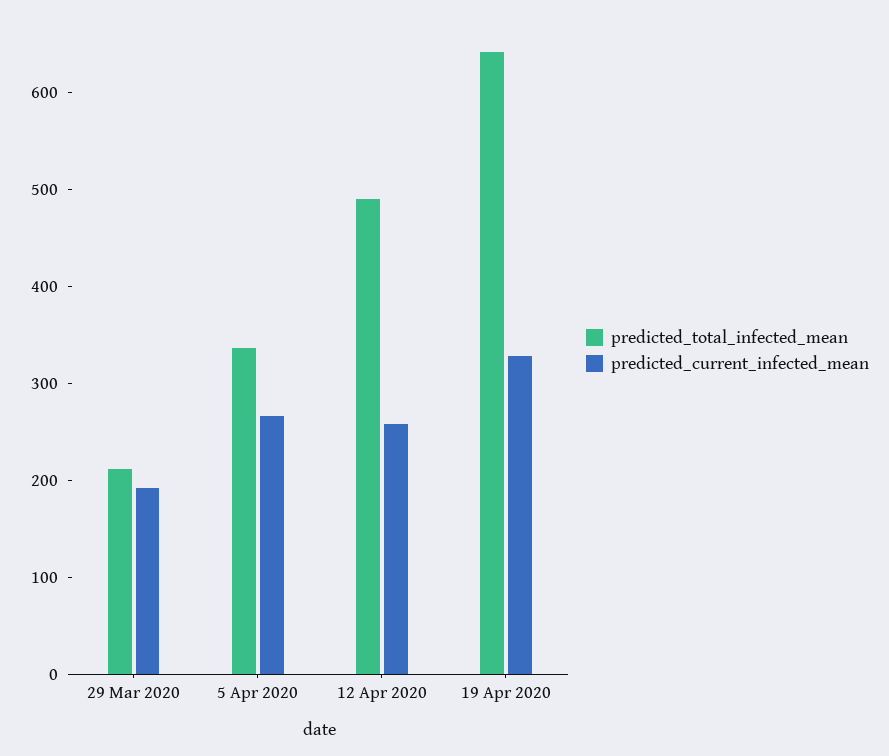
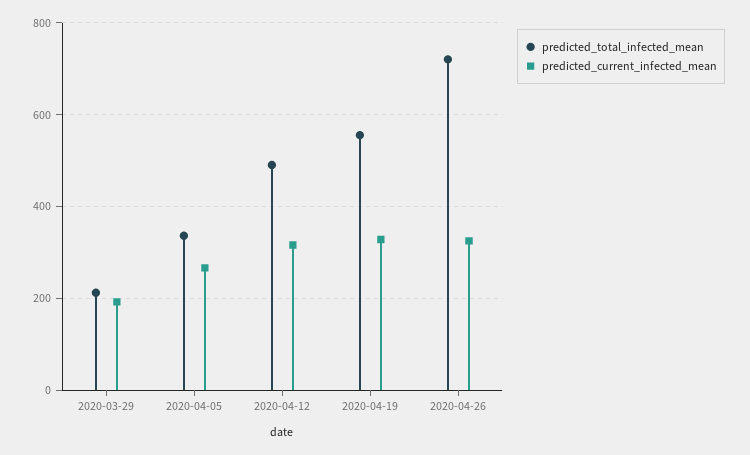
predicted_current_infected_mean, 12 Apr 2020: 260 -> 320
predicted_total_infected_mean, 19 Apr 2020: 640 -> 560
predicted_total_infected_mean, 2020-04-26: none -> 720
predicted_current_infected_mean, 2020-04-26: none -> 320

